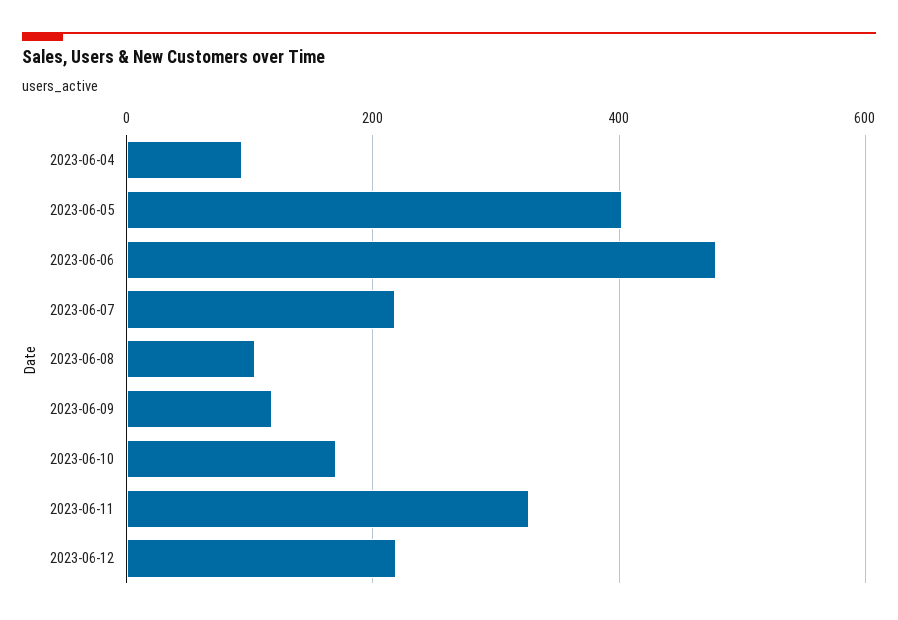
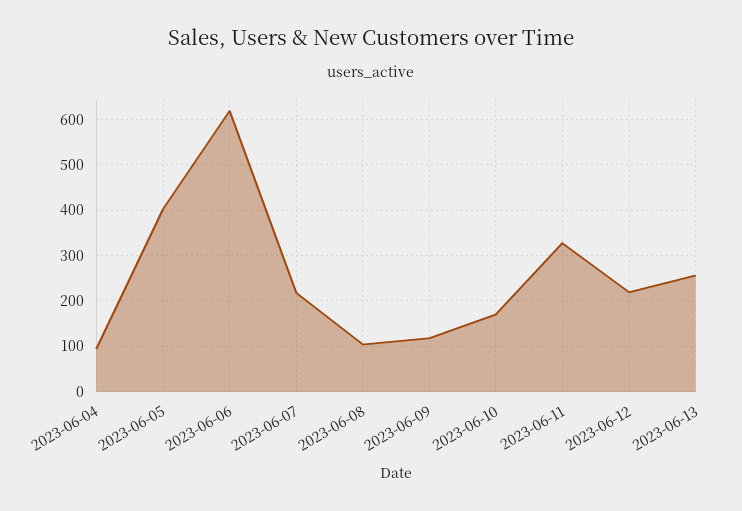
2023-06-06: 480 -> 620
2023-06-13: none -> 260

